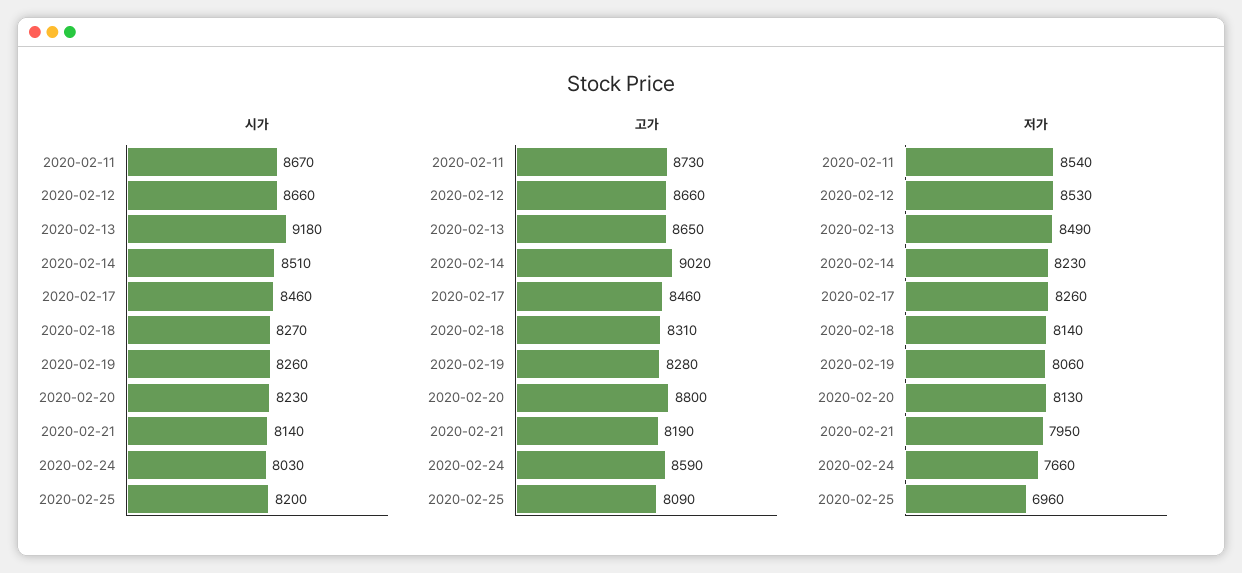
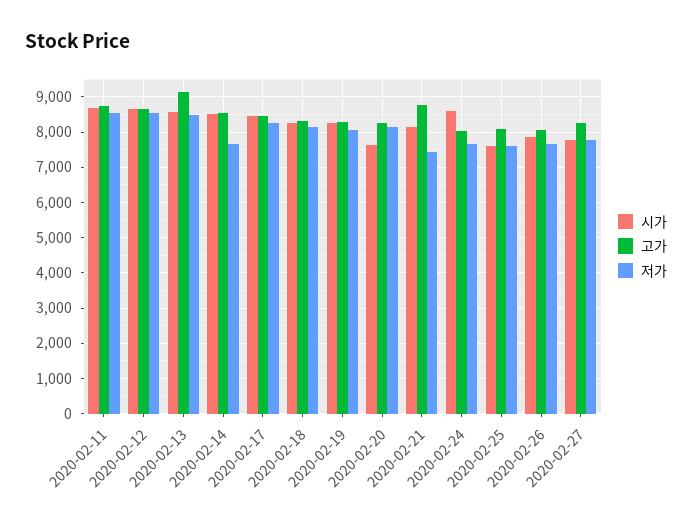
시가, 2020-02-13: 9180 -> 8600
시가, 2020-02-20: 8230 -> 7600
시가, 2020-02-24: 8030 -> 8600
시가, 2020-02-25: 8200 -> 7600
고가, 2020-02-13: 8650 -> 9200
고가, 2020-02-14: 9020 -> 8600
고가, 2020-02-20: 8800 -> 8200
고가, 2020-02-21: 8190 -> 8800
고가, 2020-02-24: 8590 -> 8000
저가, 2020-02-14: 8230 -> 7600
저가, 2020-02-21: 7950 -> 7400
저가, 2020-02-25: 6960 -> 7600
시가, 2020-02-26: none -> 7800
고가, 2020-02-26: none -> 8000
저가, 2020-02-26: none -> 7600
시가, 2020-02-27: none -> 7800
고가, 2020-02-27: none -> 8200
저가, 2020-02-27: none -> 7800

